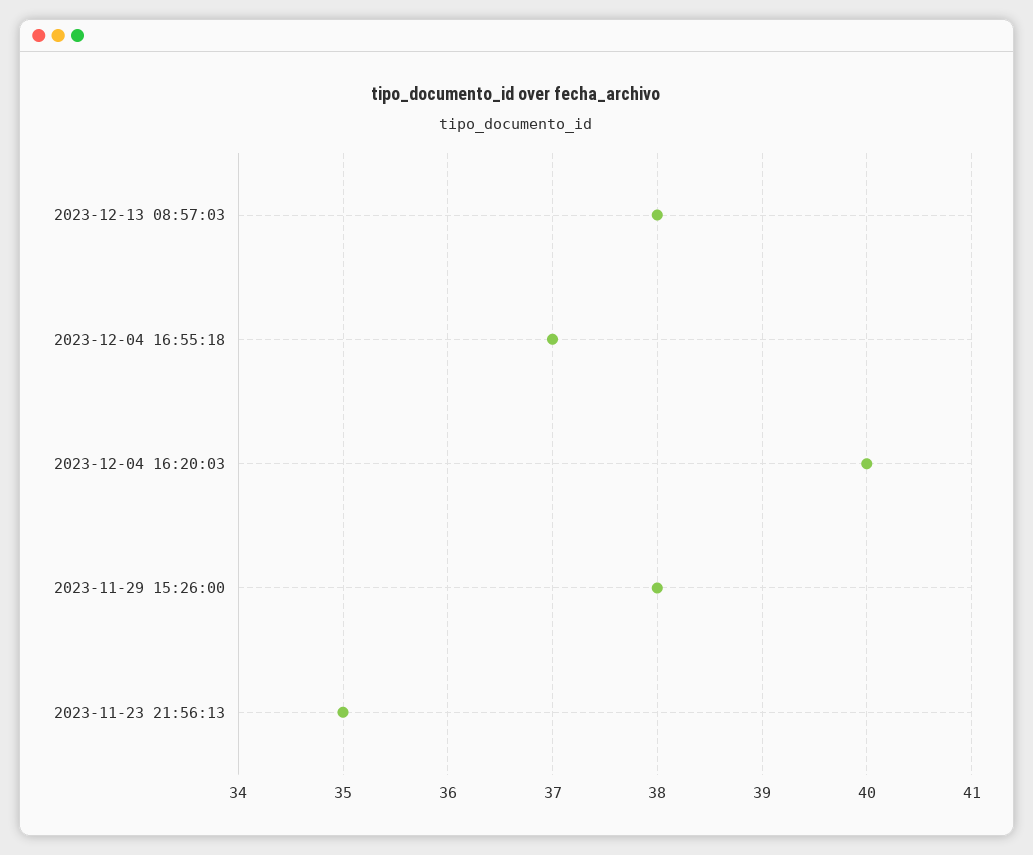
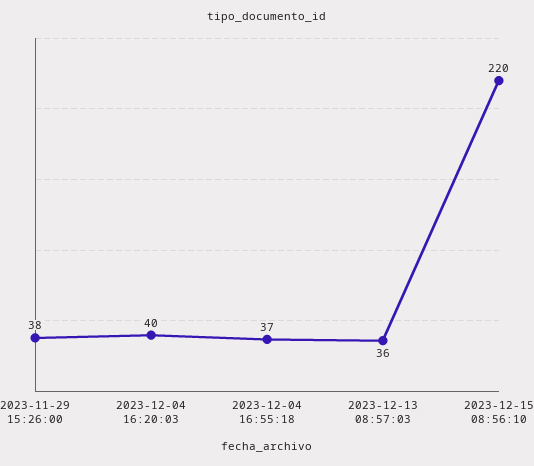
2023-12-13 08:57:03: 38 -> 36
2023-11-23 21:56:13: 35 -> none
2023-12-15 08:56:10: none -> 220

